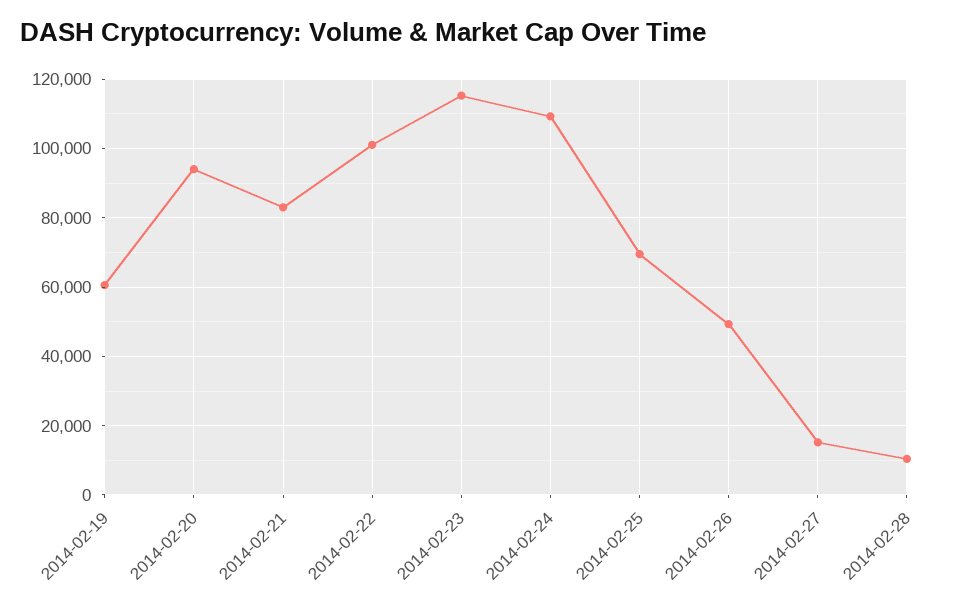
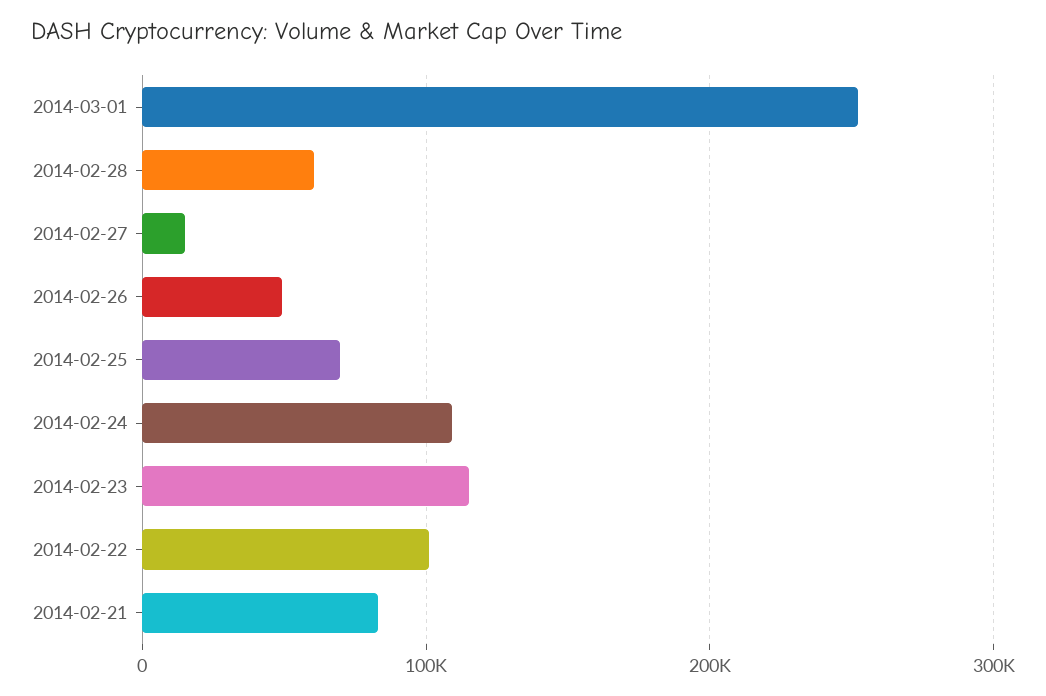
2014-02-19: 60000 -> none
2014-02-20: 94000 -> none
2014-02-28: 10000 -> 60000
2014-03-01: none -> 250000

